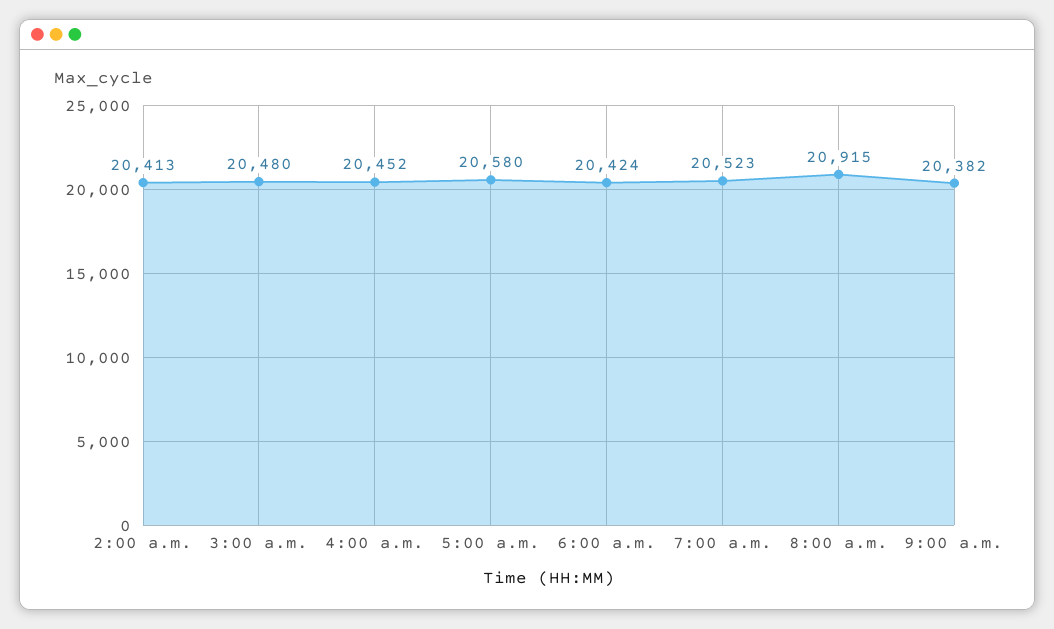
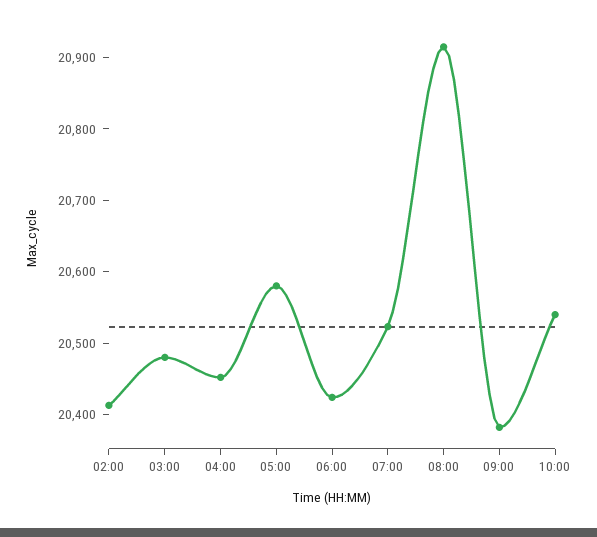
10:00: none -> 20540

